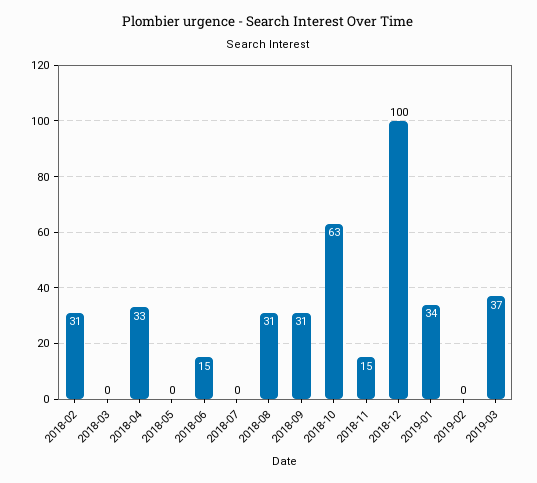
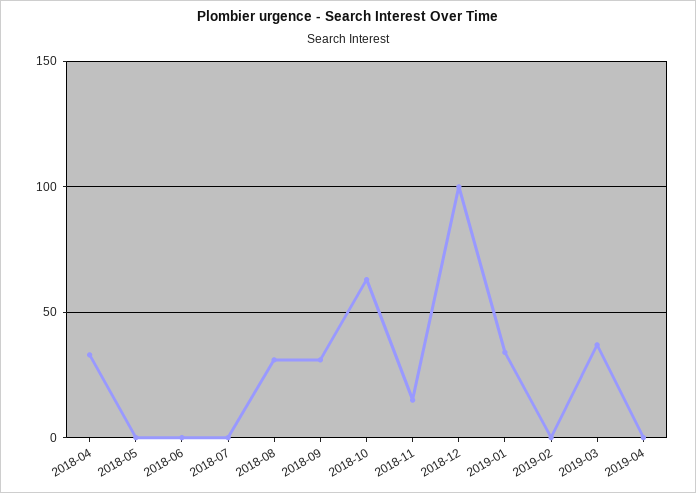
2018-02: 31 -> none
2018-03: 0 -> none
2018-06: 15 -> 0
2019-04: none -> 0

